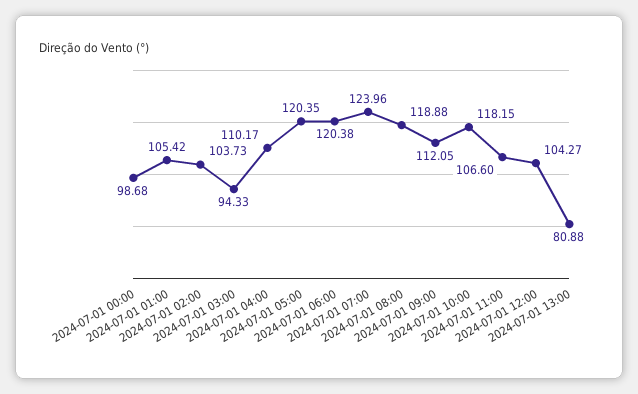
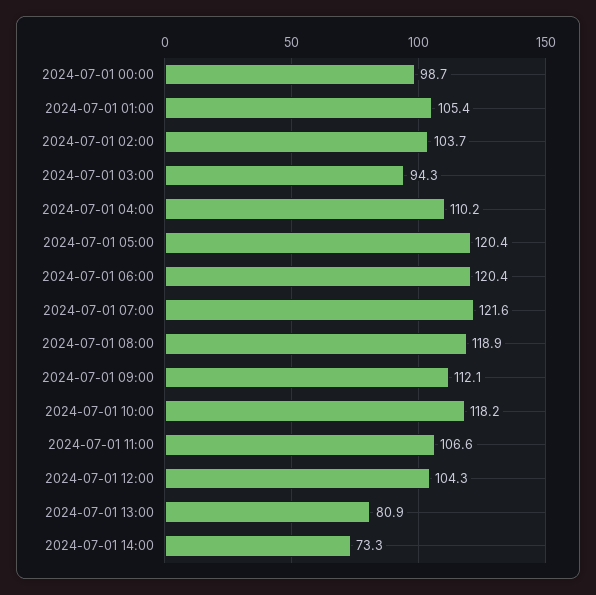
2024-07-01 07:00: 123.96 -> 121.6
2024-07-01 14:00: none -> 73.3

